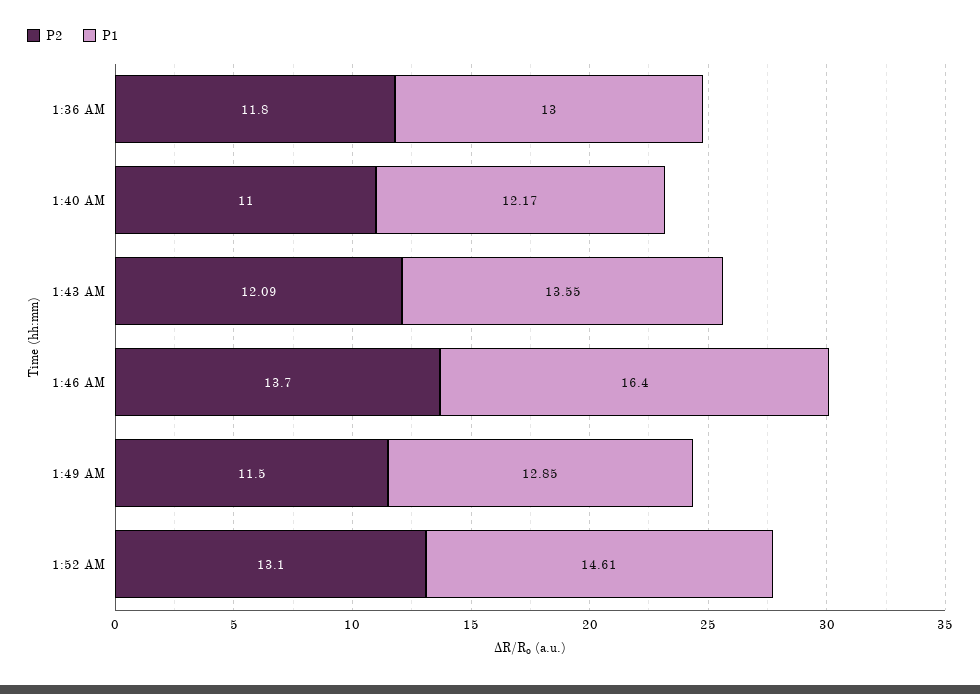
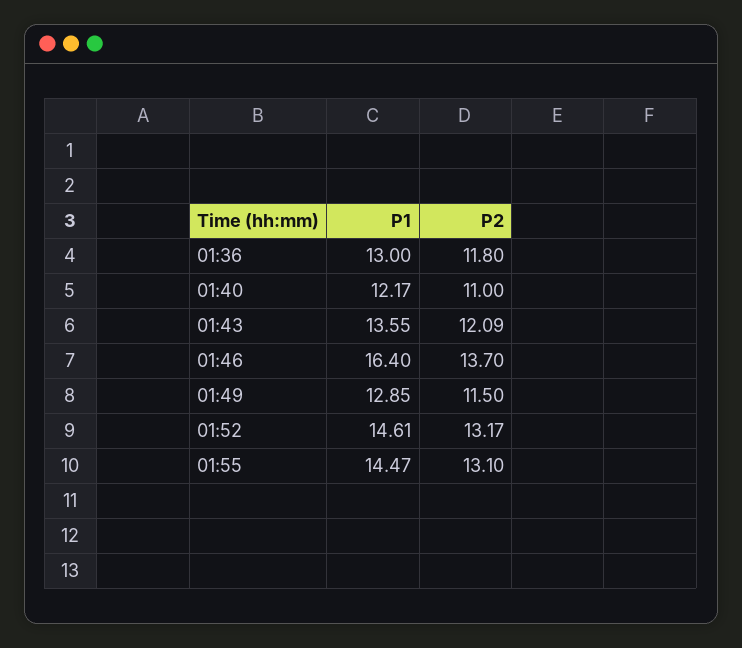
P2, 1:52 AM: 13.1 -> 13.17
P1, 01:55: none -> 14.47
P2, 01:55: none -> 13.1

